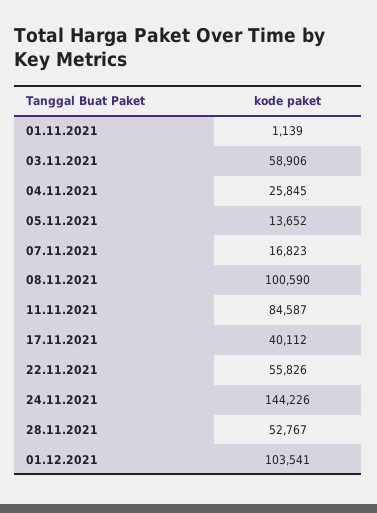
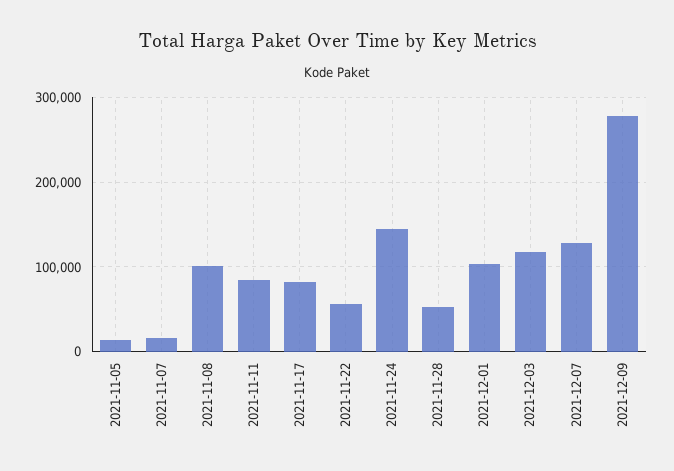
01.11.2021: 1139 -> none
03.11.2021: 58906 -> none
04.11.2021: 25845 -> none
17.11.2021: 40112 -> 80000
2021-12-03: none -> 120000
2021-12-07: none -> 130000
2021-12-09: none -> 280000

